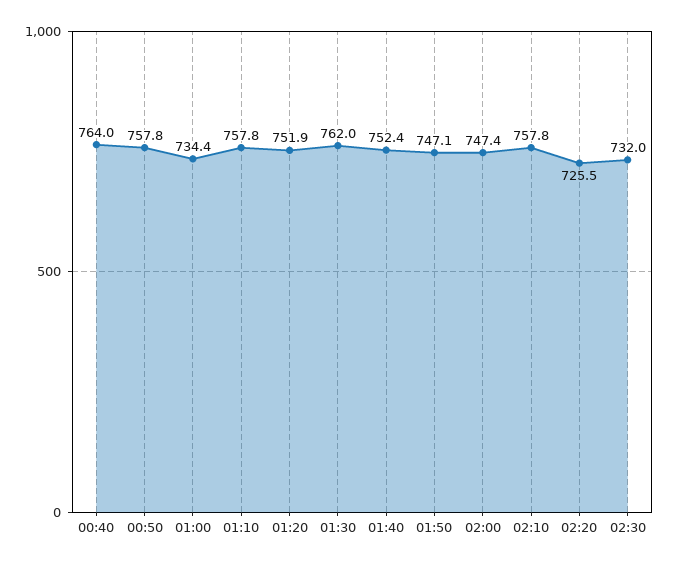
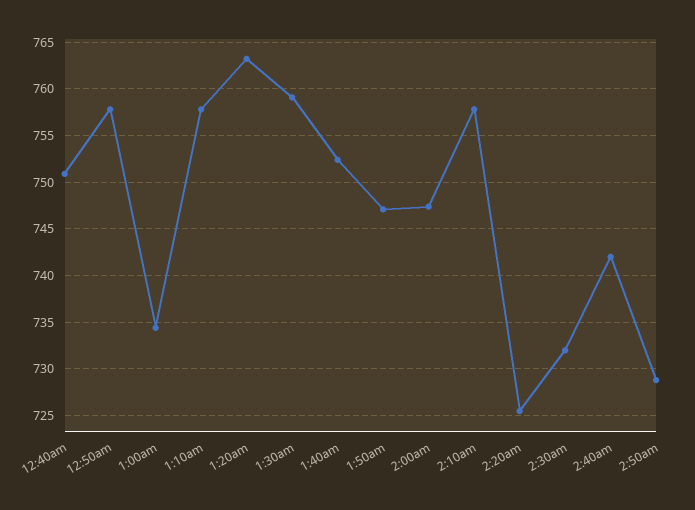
00:40: 764 -> 751
01:20: 751.9 -> 763
01:30: 762 -> 759
2:40am: none -> 742
2:50am: none -> 729

